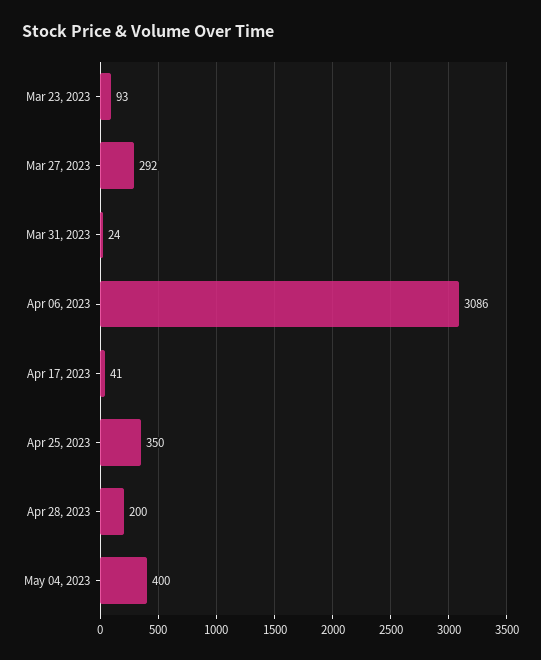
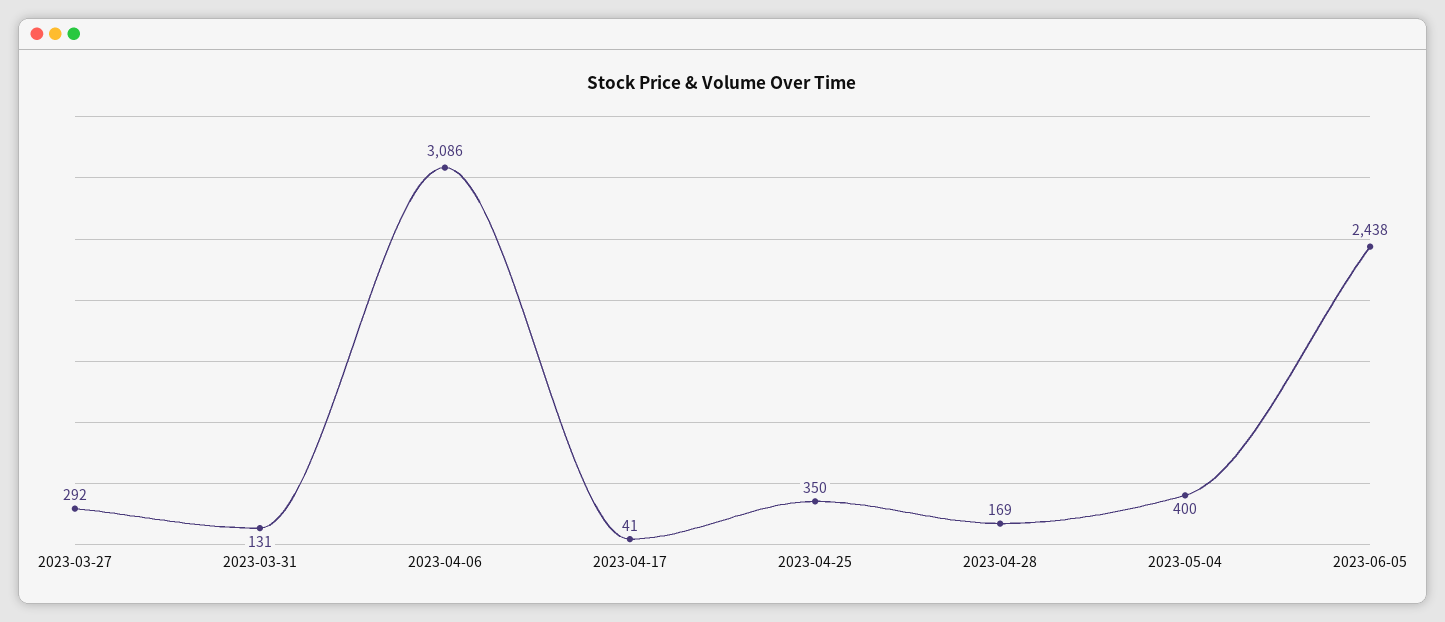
Mar 23, 2023: 93 -> none
Mar 31, 2023: 24 -> 131
Apr 28, 2023: 200 -> 169
2023-06-05: none -> 2438

